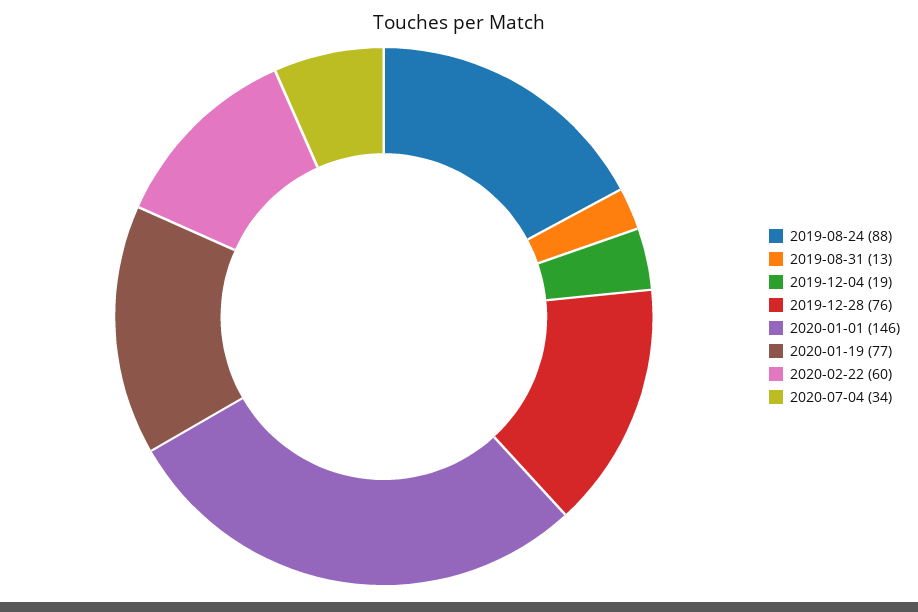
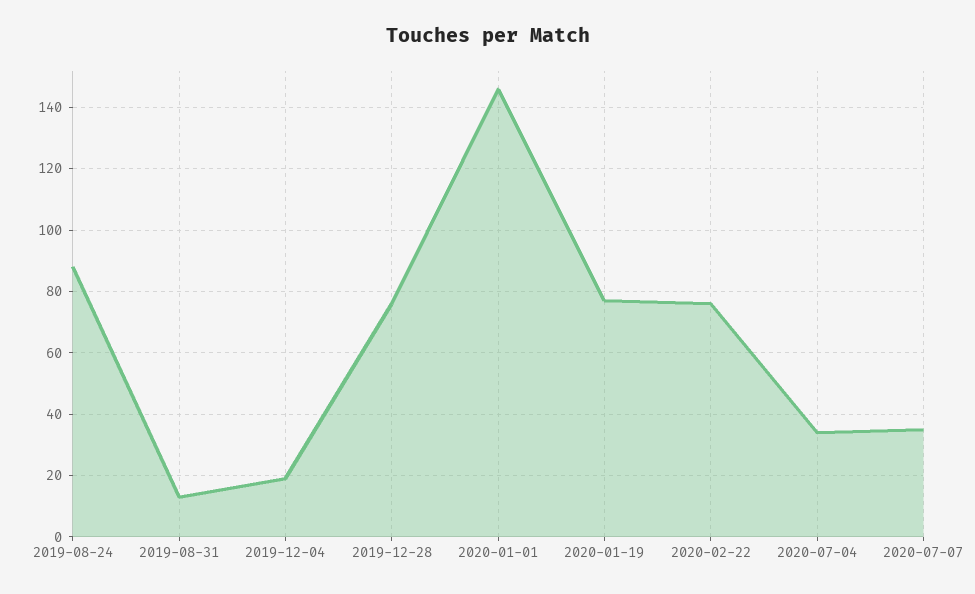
2020-02-22: 60 -> 75
2020-07-07: none -> 35

